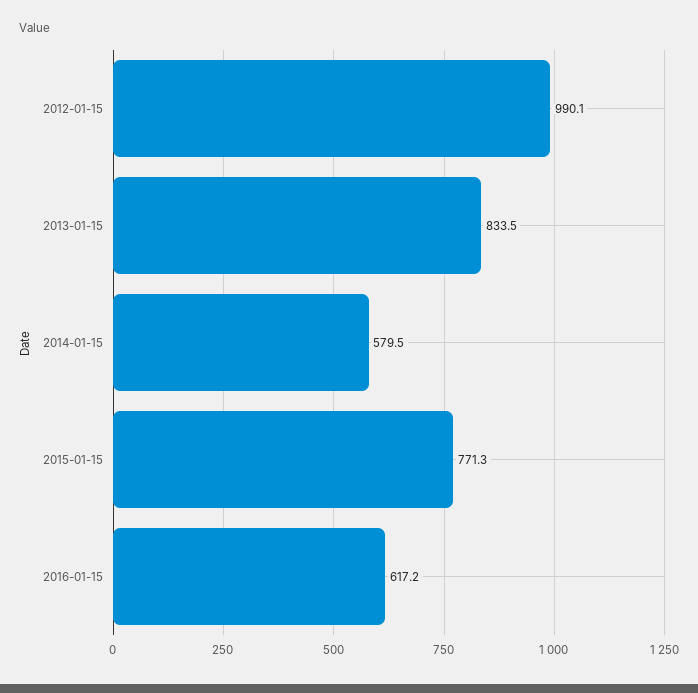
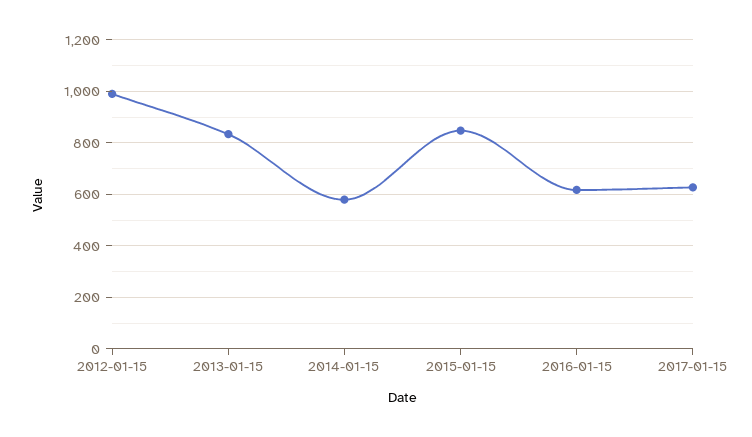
2015-01-15: 771.3 -> 850
2017-01-15: none -> 625

